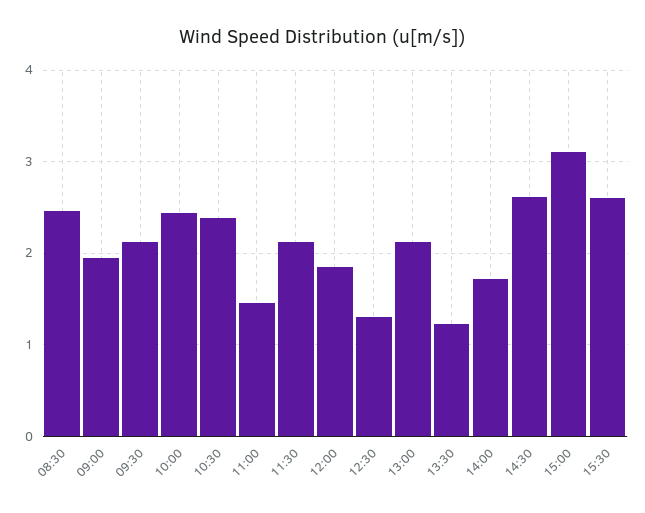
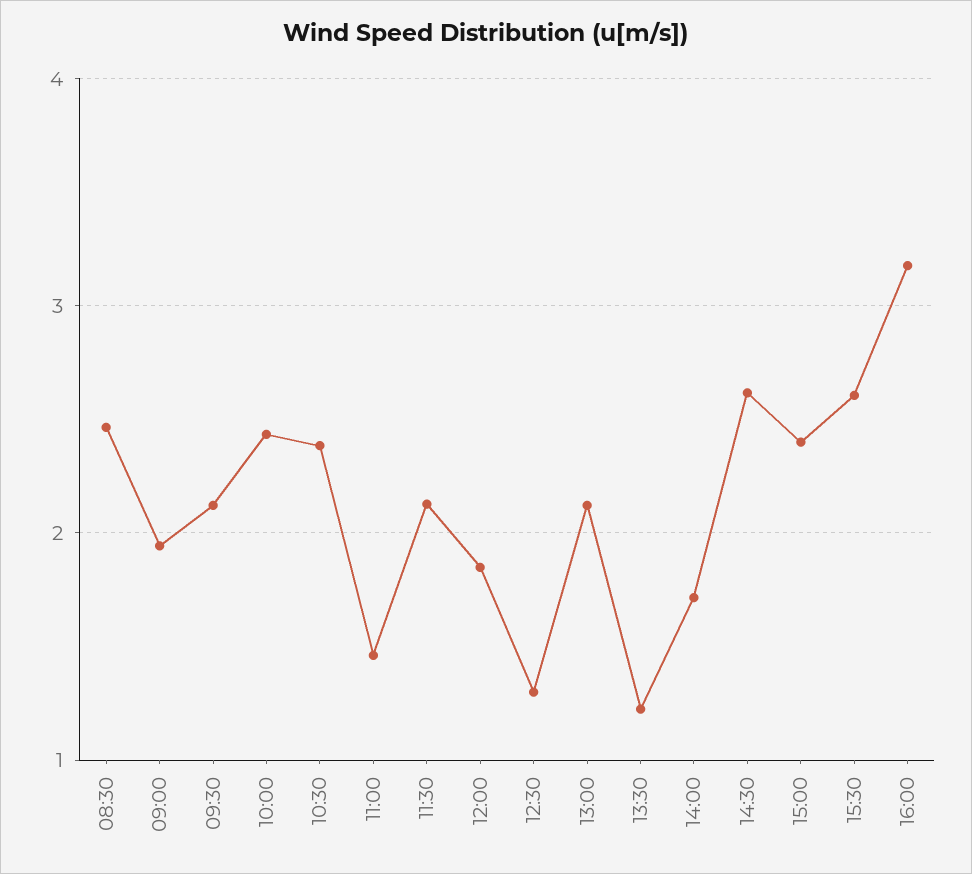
15:00: 3.1 -> 2.4
16:00: none -> 3.2

